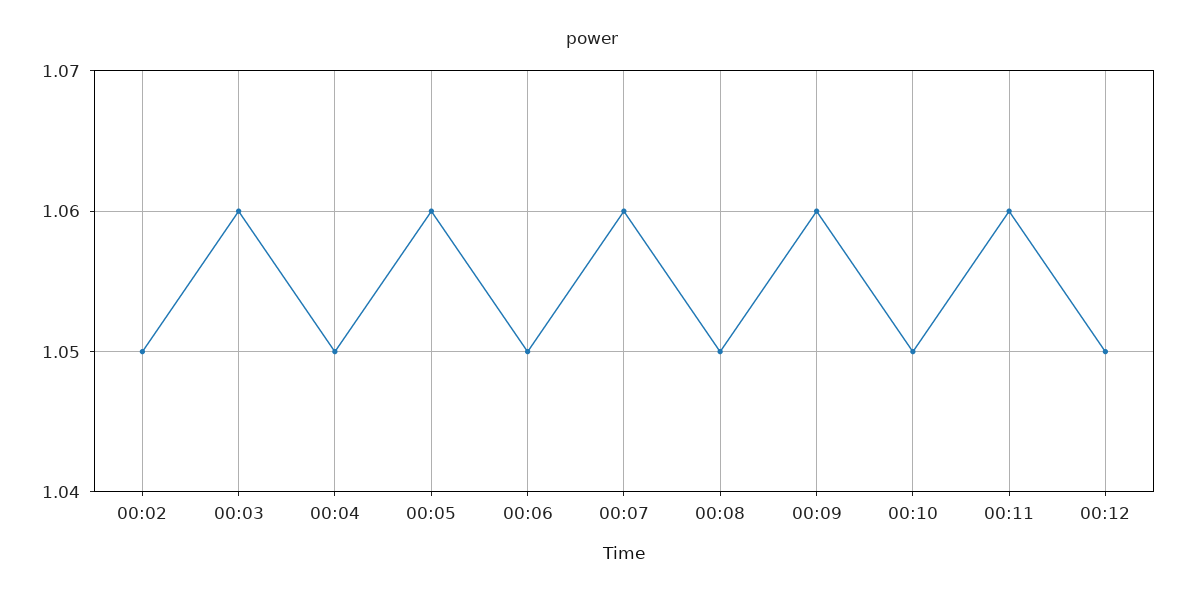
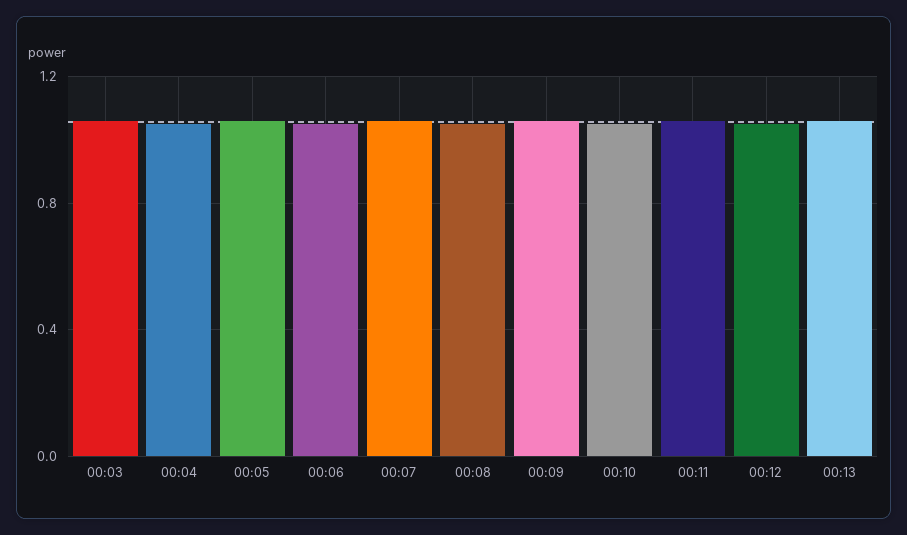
00:02: 1.05 -> none
00:13: none -> 1.05

